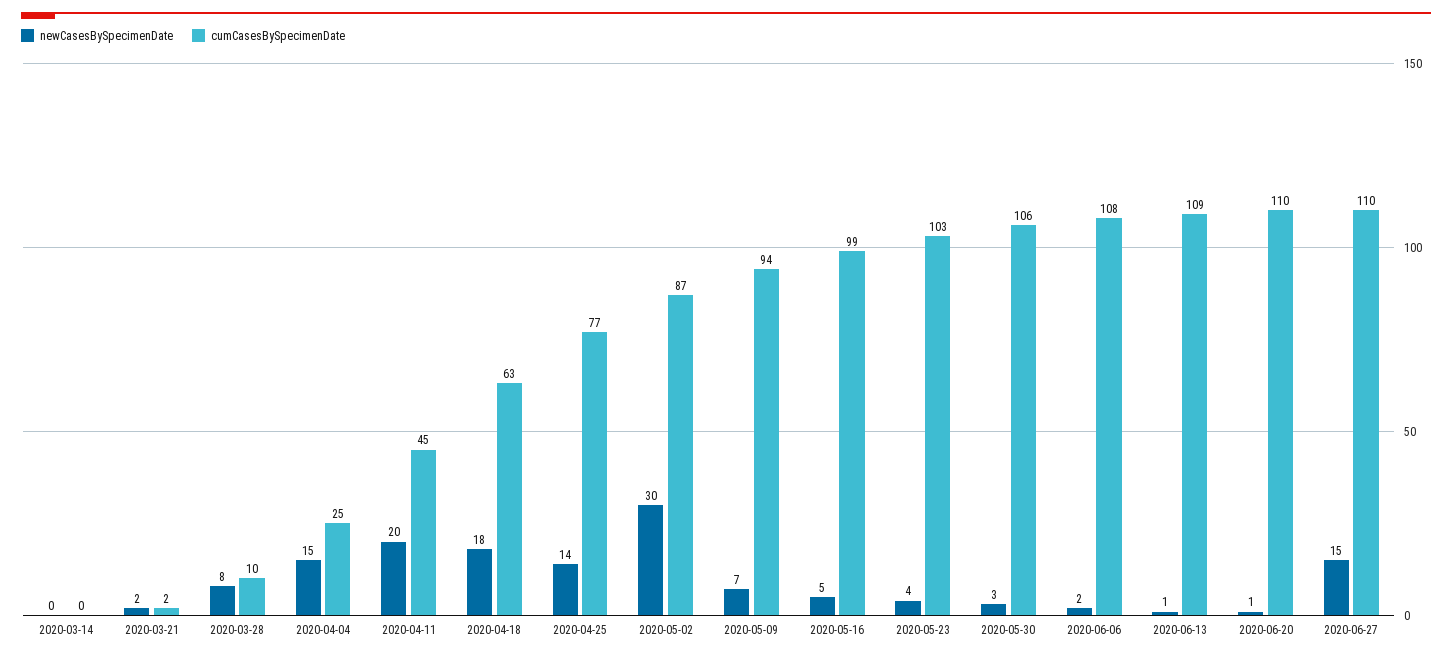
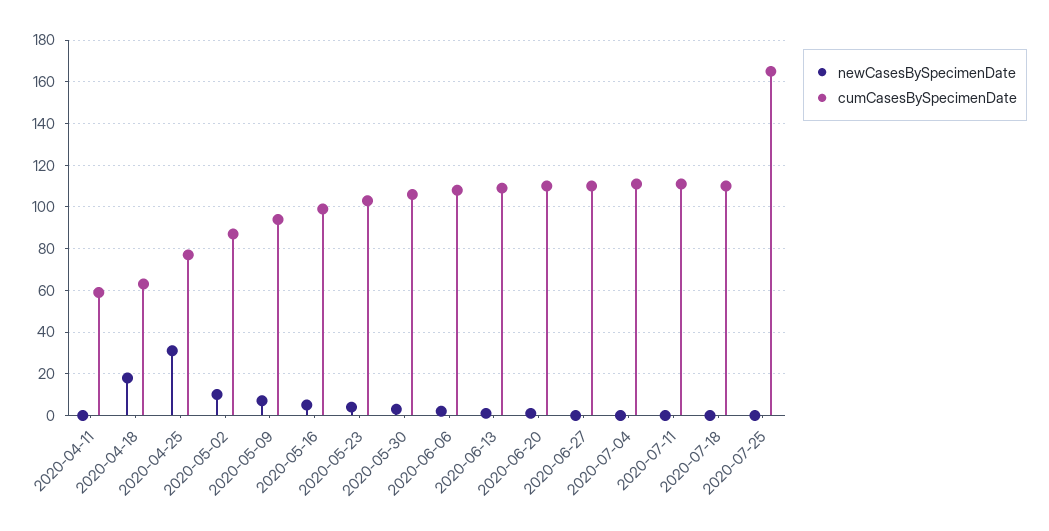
newCasesBySpecimenDate, 2020-03-14: 0 -> none
cumCasesBySpecimenDate, 2020-03-14: 0 -> none
newCasesBySpecimenDate, 2020-03-21: 2 -> none
cumCasesBySpecimenDate, 2020-03-21: 2 -> none
newCasesBySpecimenDate, 2020-03-28: 8 -> none
cumCasesBySpecimenDate, 2020-03-28: 10 -> none
newCasesBySpecimenDate, 2020-04-04: 15 -> none
cumCasesBySpecimenDate, 2020-04-04: 25 -> none
newCasesBySpecimenDate, 2020-04-11: 20 -> 0
cumCasesBySpecimenDate, 2020-04-11: 45 -> 60
newCasesBySpecimenDate, 2020-04-25: 14 -> 30
newCasesBySpecimenDate, 2020-05-02: 30 -> 10
newCasesBySpecimenDate, 2020-06-27: 15 -> 0
newCasesBySpecimenDate, 2020-07-04: none -> 0
cumCasesBySpecimenDate, 2020-07-04: none -> 110
newCasesBySpecimenDate, 2020-07-11: none -> 0
cumCasesBySpecimenDate, 2020-07-11: none -> 110
newCasesBySpecimenDate, 2020-07-18: none -> 0
cumCasesBySpecimenDate, 2020-07-18: none -> 110
newCasesBySpecimenDate, 2020-07-25: none -> 0
cumCasesBySpecimenDate, 2020-07-25: none -> 165

